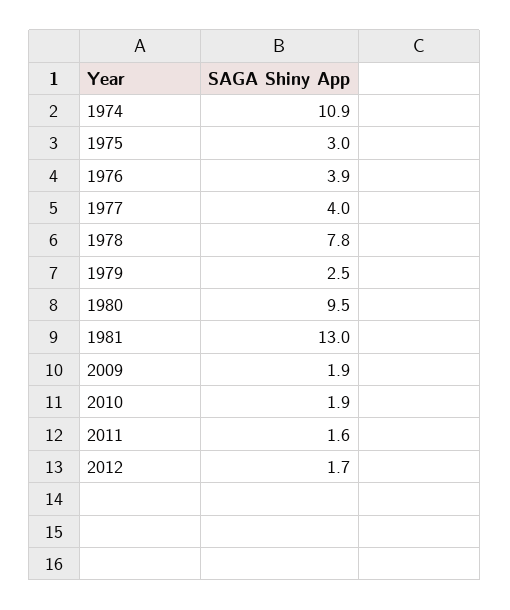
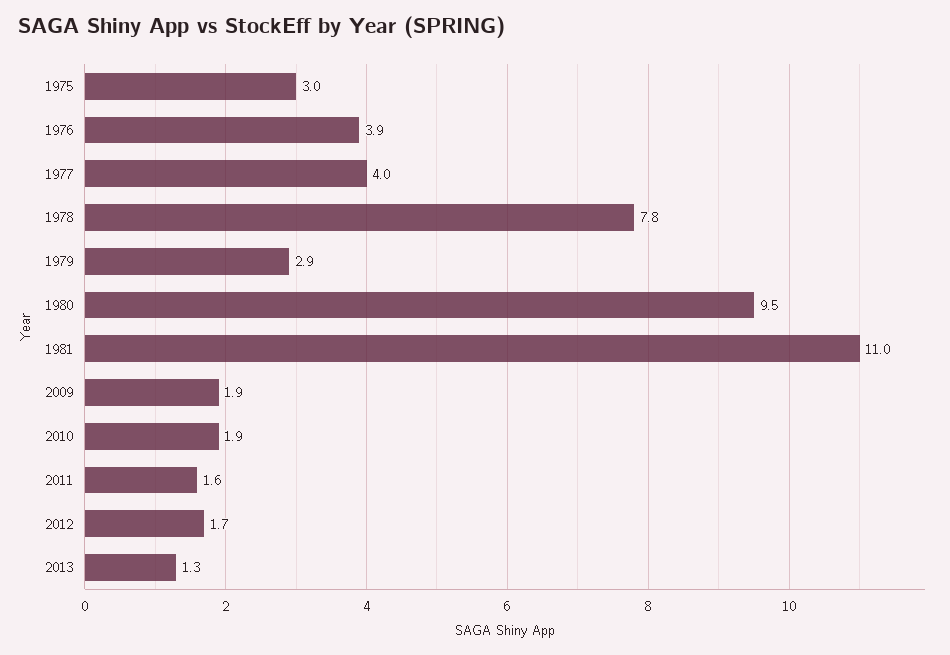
1974: 10.9 -> none
1979: 2.5 -> 2.9
1981: 13 -> 11
2013: none -> 1.3

